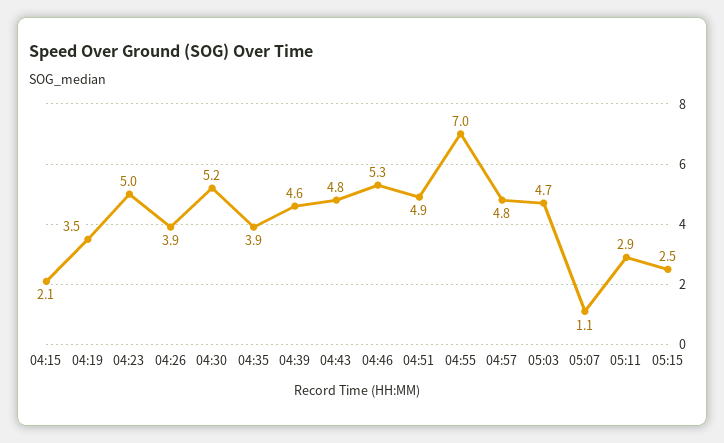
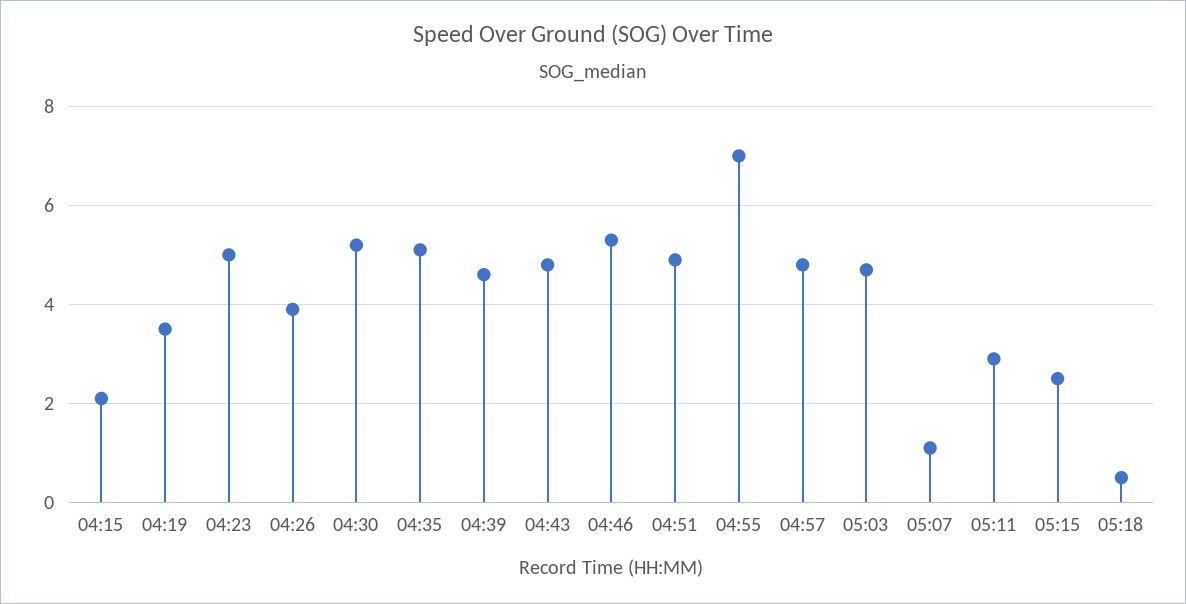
04:35: 3.9 -> 5
05:18: none -> 0.5

